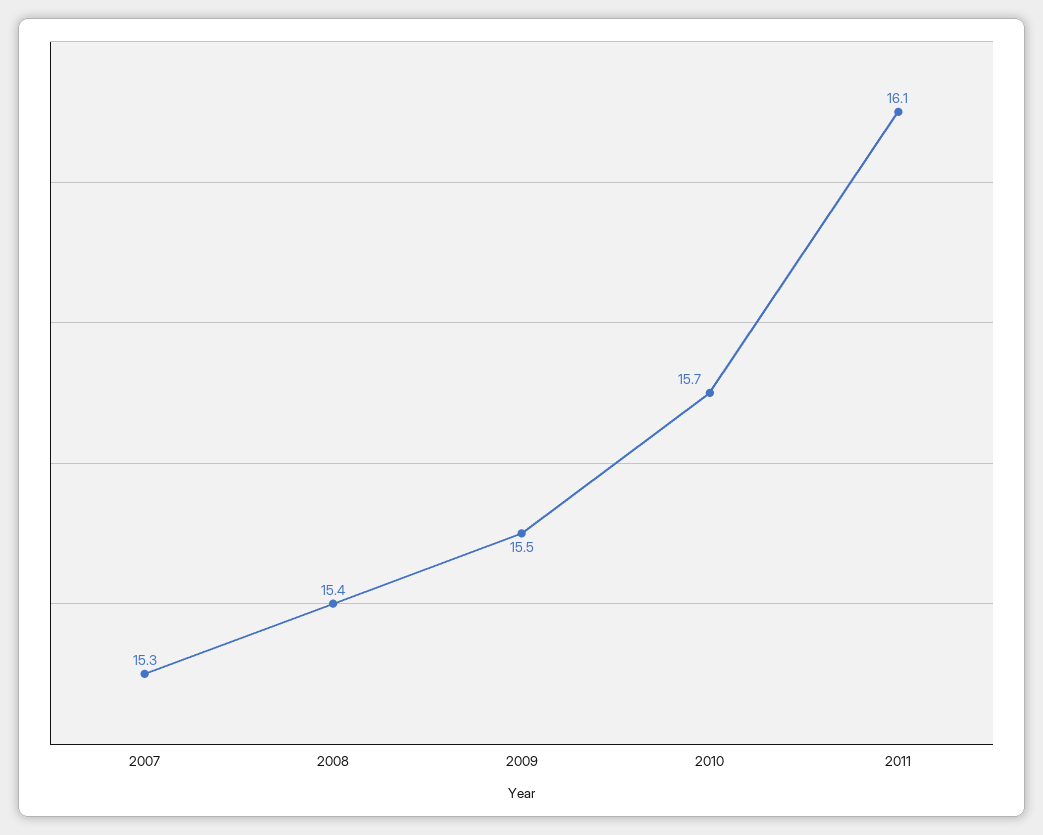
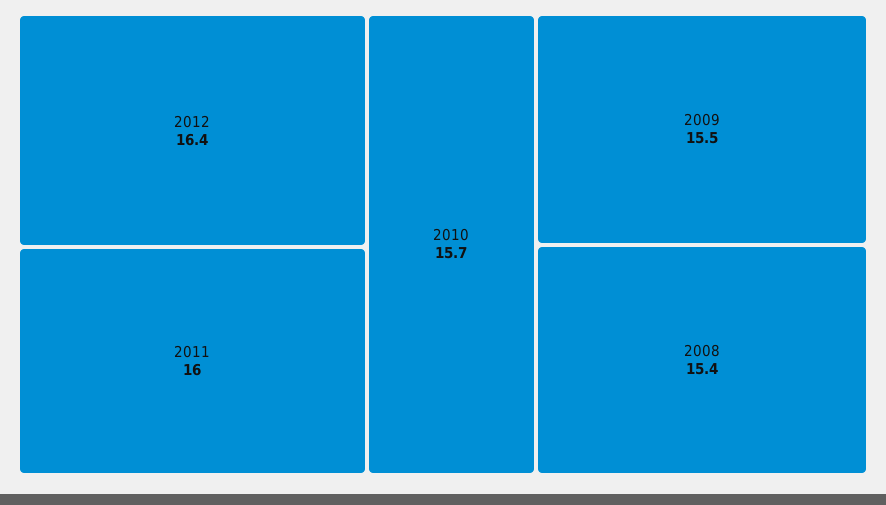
2007: 15.3 -> none
2011: 16.1 -> 16
2012: none -> 16.4

